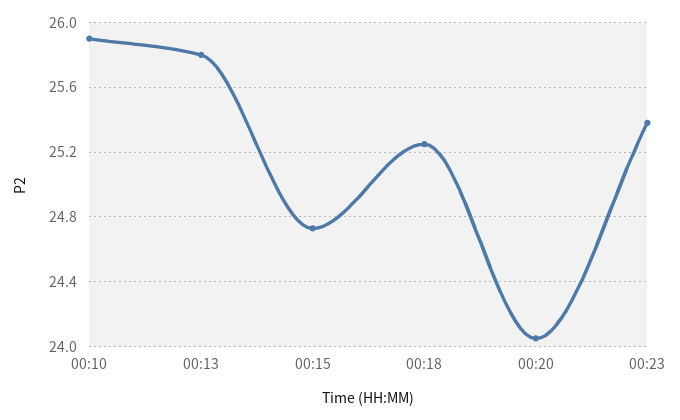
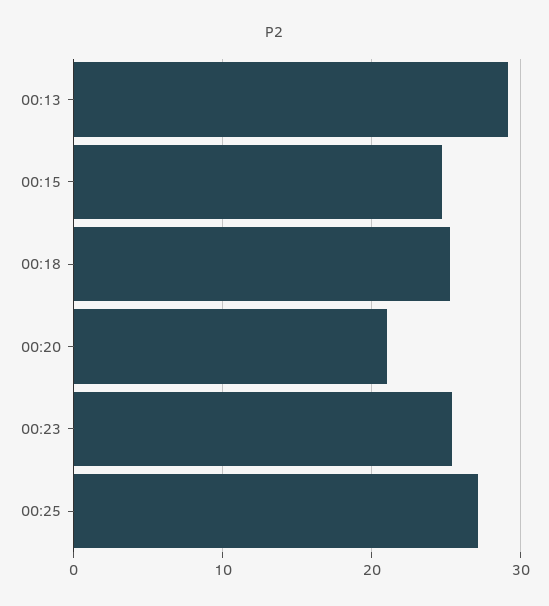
00:10: 25.9 -> none
00:13: 25.8 -> 29
00:20: 24.05 -> 21
00:25: none -> 27

